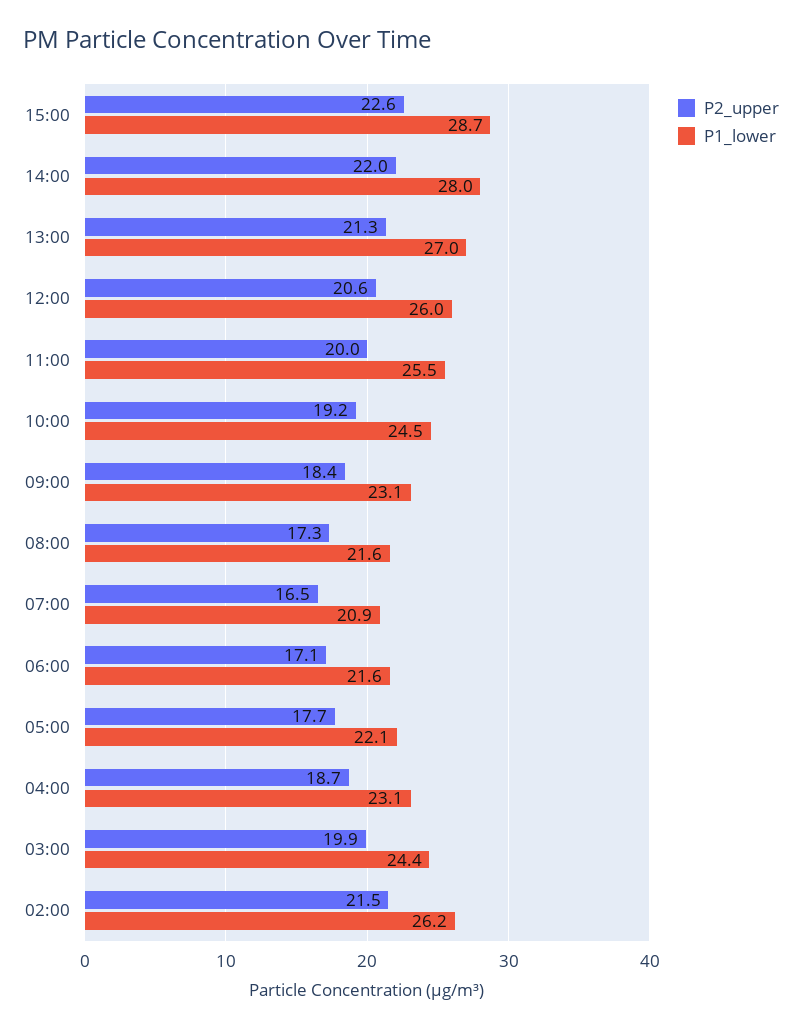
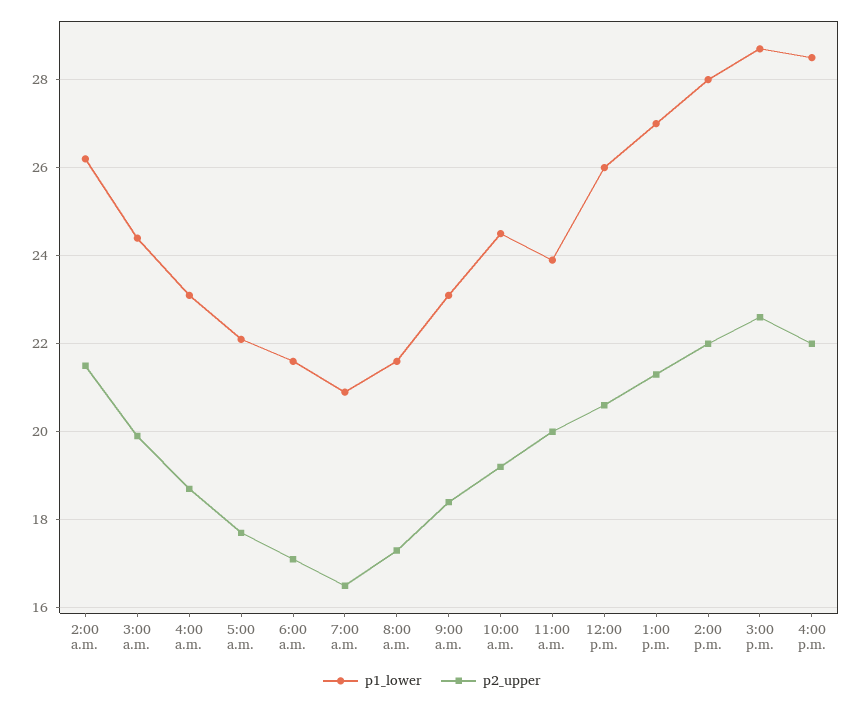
P1_lower, 11:00: 25.5 -> 24
P1_lower, 4:00 p.m.: none -> 28.5
P2_upper, 4:00 p.m.: none -> 22

